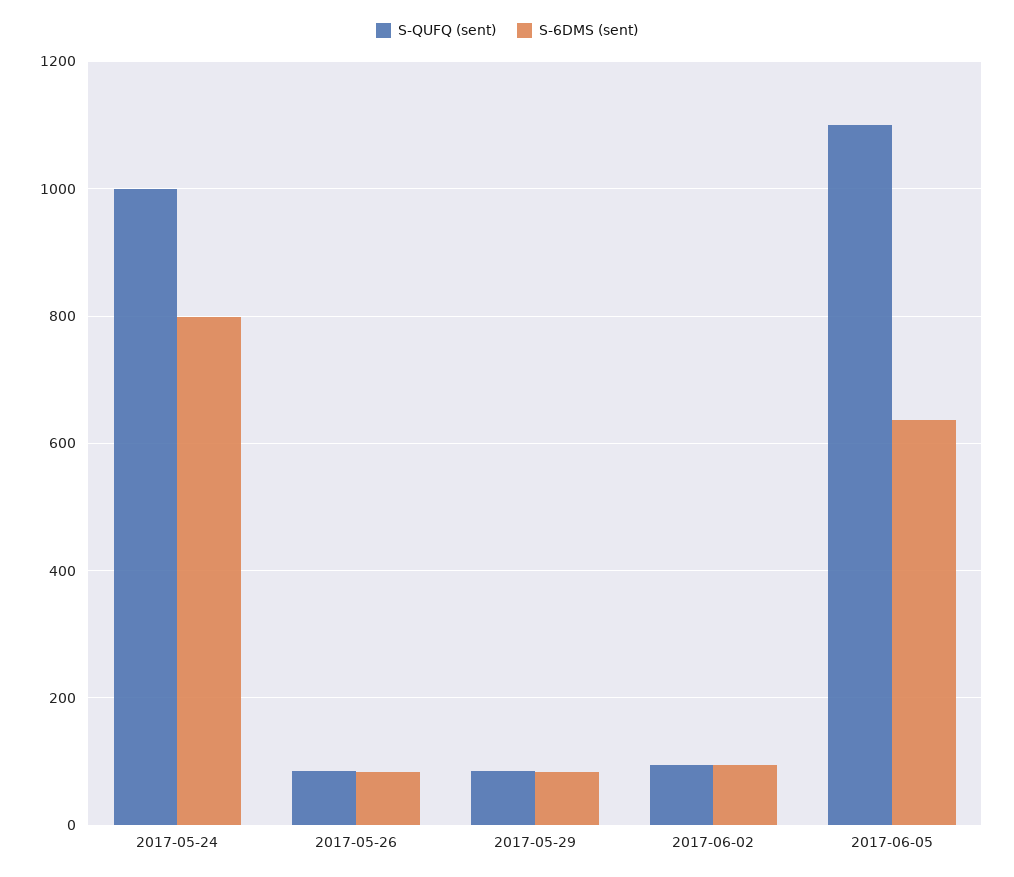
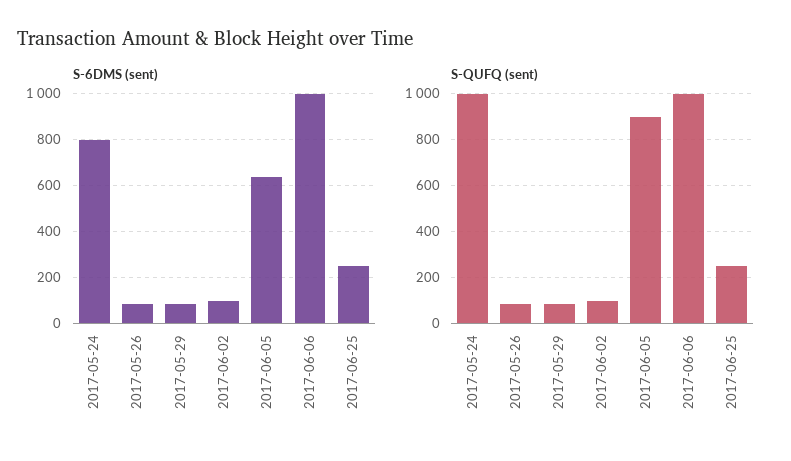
S-QUFQ (sent), 2017-06-05: 1100 -> 900
S-6DMS (sent), 2017-06-06: none -> 1000
S-6DMS (sent), 2017-06-25: none -> 250
S-QUFQ (sent), 2017-06-06: none -> 1000
S-QUFQ (sent), 2017-06-25: none -> 250

